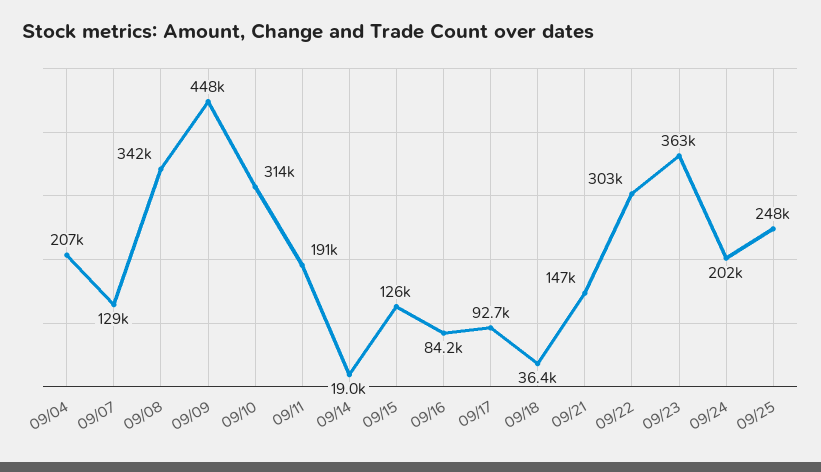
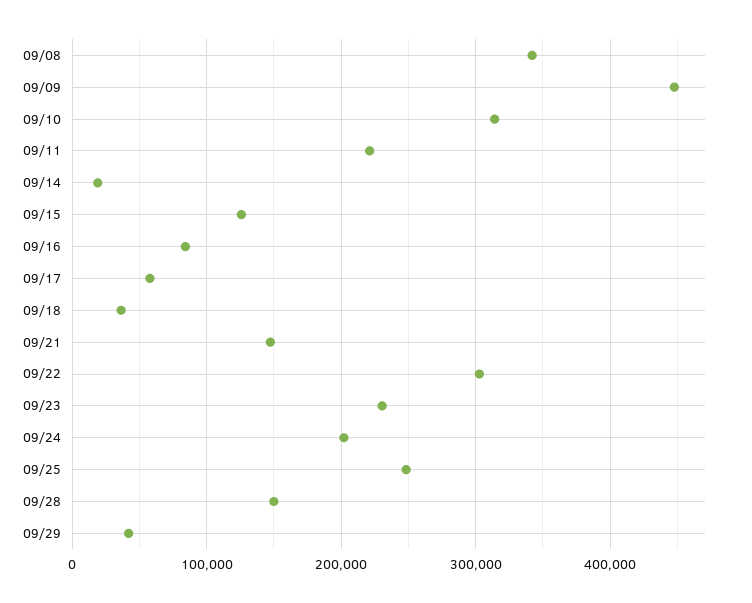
09/04: 207000 -> none
09/07: 129000 -> none
09/11: 191000 -> 220000
09/17: 92700 -> 60000
09/23: 363000 -> 230000
09/28: none -> 150000
09/29: none -> 40000

